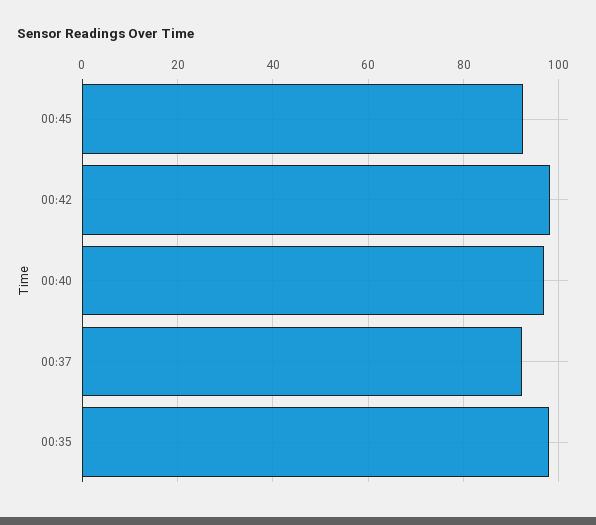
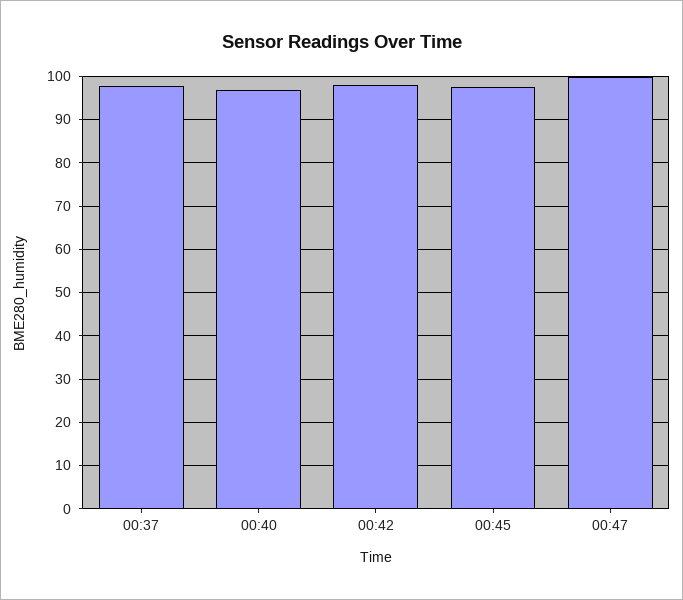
00:45: 92 -> 98
00:37: 92 -> 98
00:35: 98 -> none
00:47: none -> 100

